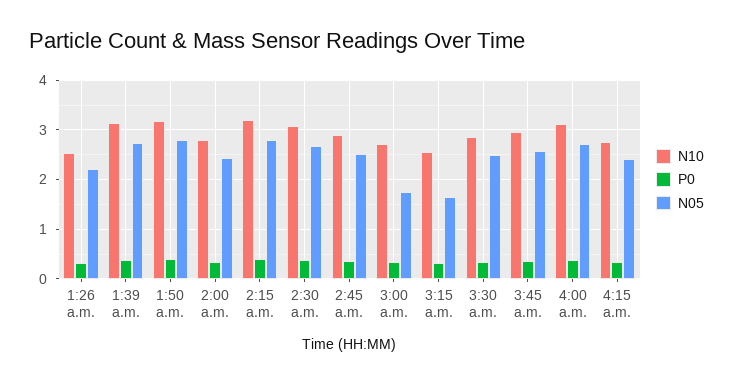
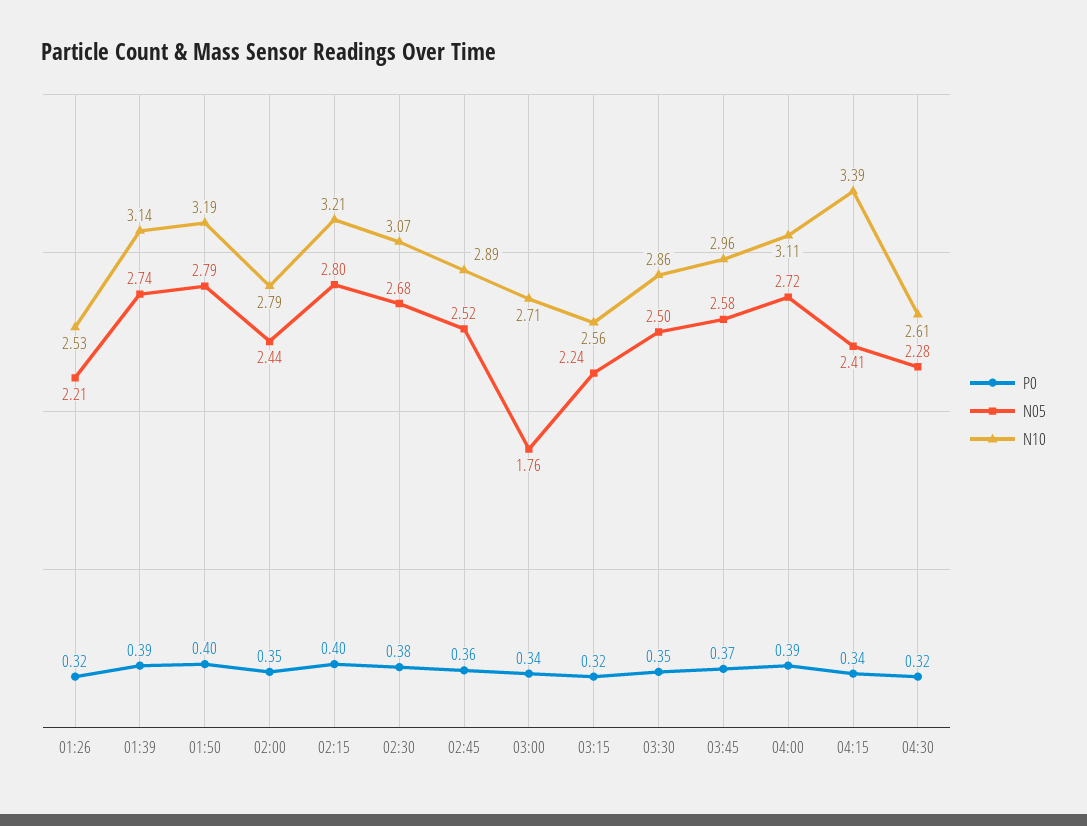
N05, 3:15 a.m.: 1.6 -> 2.24
N10, 4:15 a.m.: 2.8 -> 3.39
P0, 04:30: none -> 0.32
N05, 04:30: none -> 2.28
N10, 04:30: none -> 2.61

